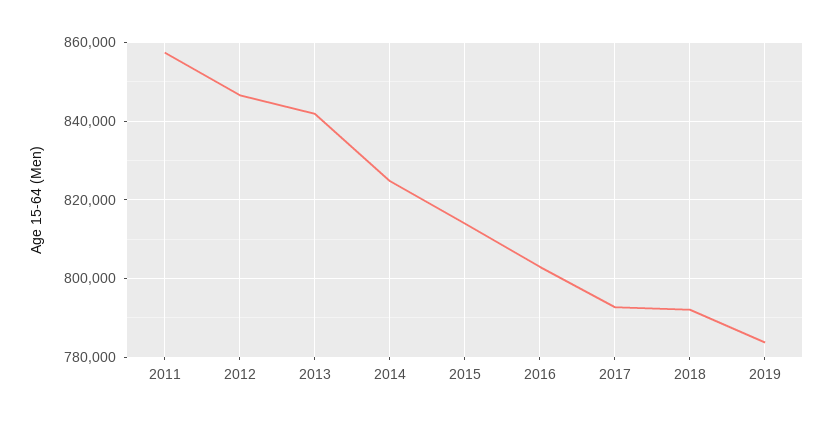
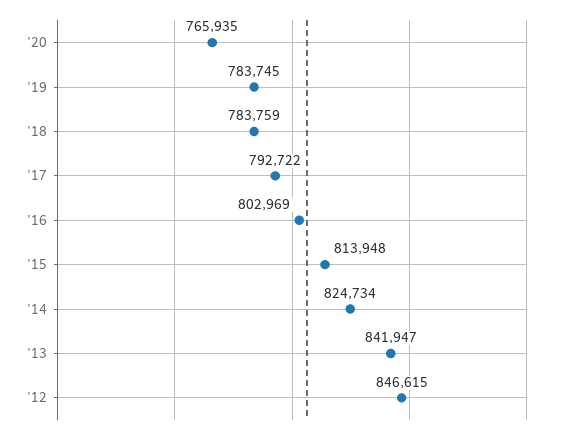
2011: 858000 -> none
2018: 792000 -> 783759
'20: none -> 765935

